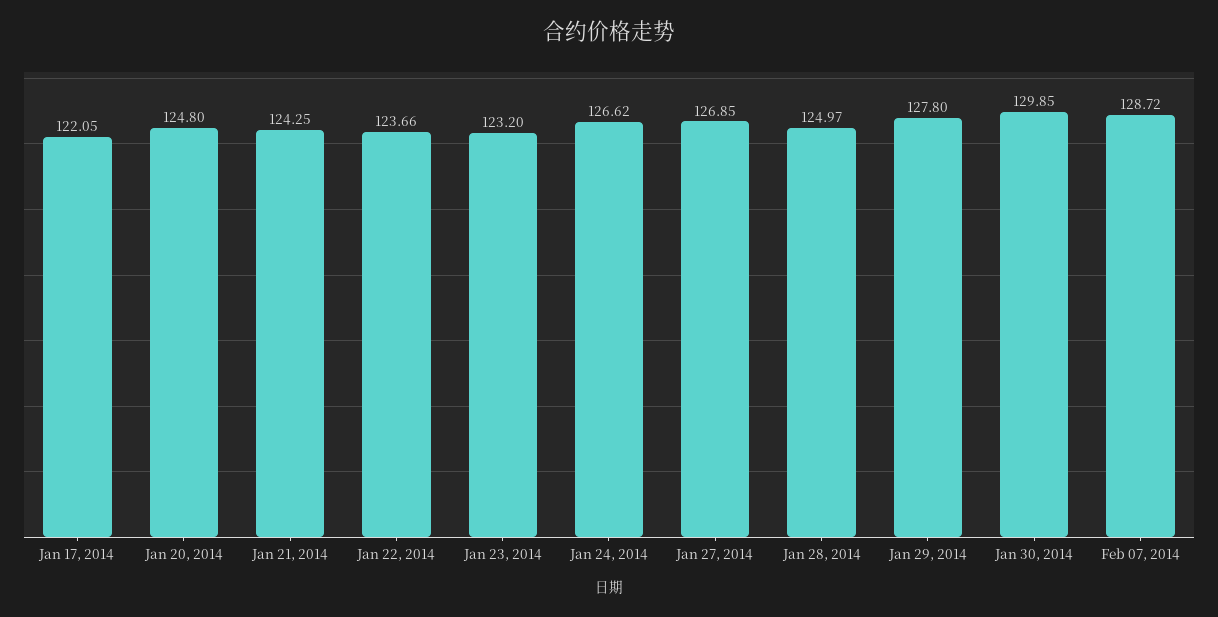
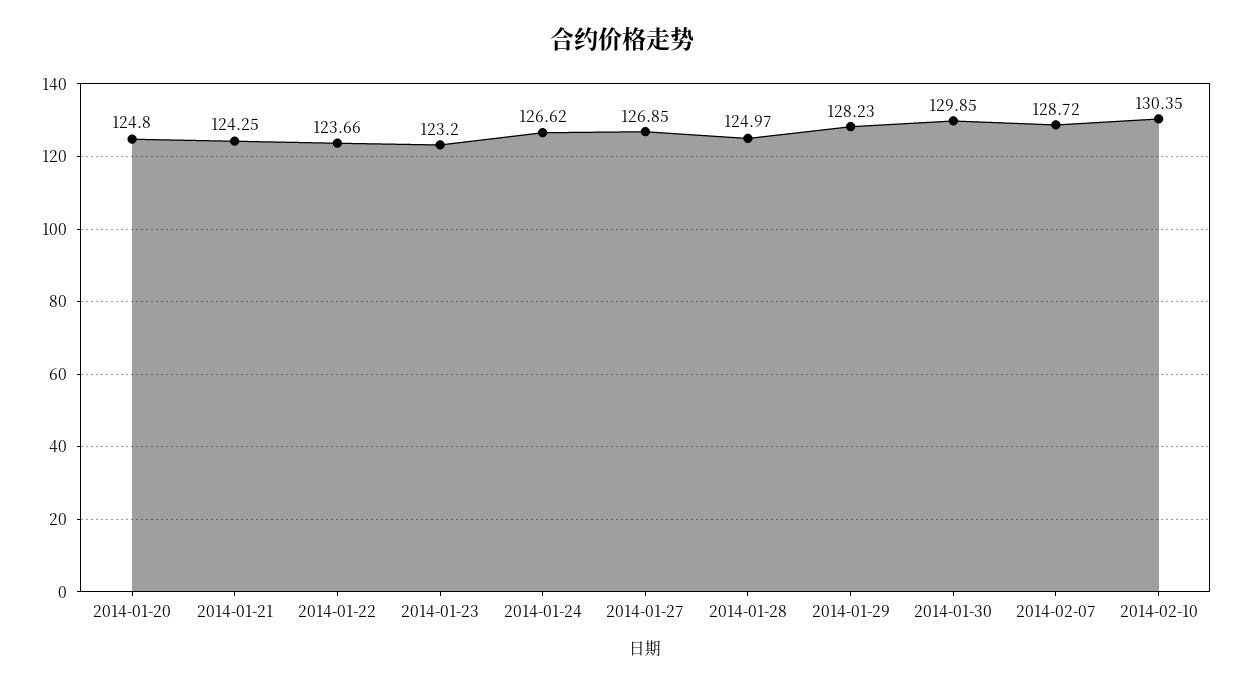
Jan 17, 2014: 122.05 -> none
Jan 29, 2014: 127.8 -> 128.23
2014-02-10: none -> 130.35

